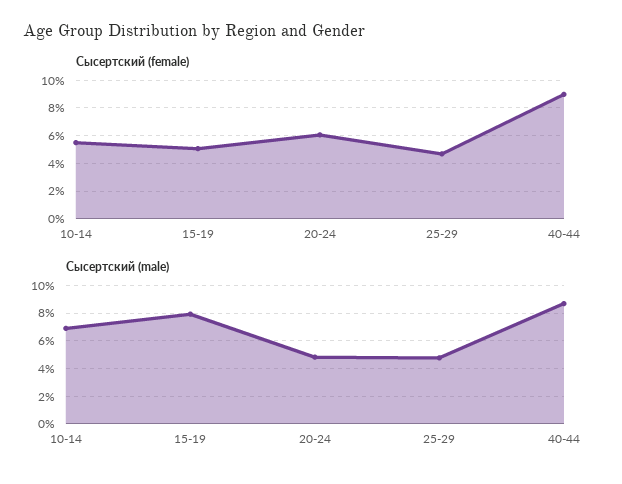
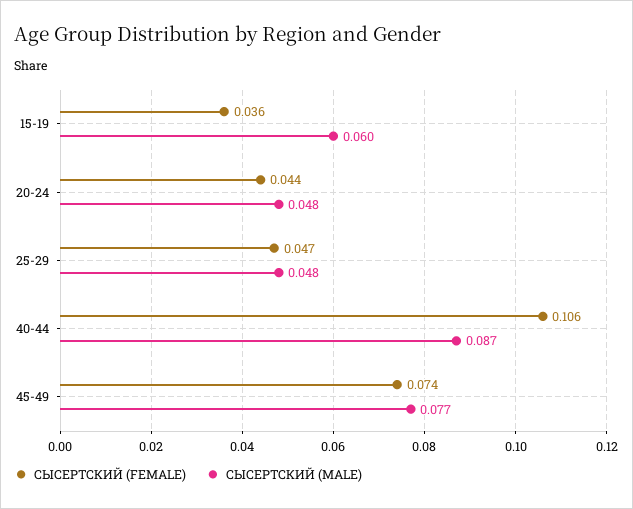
Сысертский (female), 10-14: 0.055 -> none
Сысертский (female), 15-19: 0.05 -> 0.036
Сысертский (female), 20-24: 0.06 -> 0.044
Сысертский (female), 40-44: 0.09 -> 0.106
Сысертский (male), 10-14: 0.07 -> none
Сысертский (male), 15-19: 0.08 -> 0.06
Сысертский (female), 45-49: none -> 0.074
Сысертский (male), 45-49: none -> 0.077

